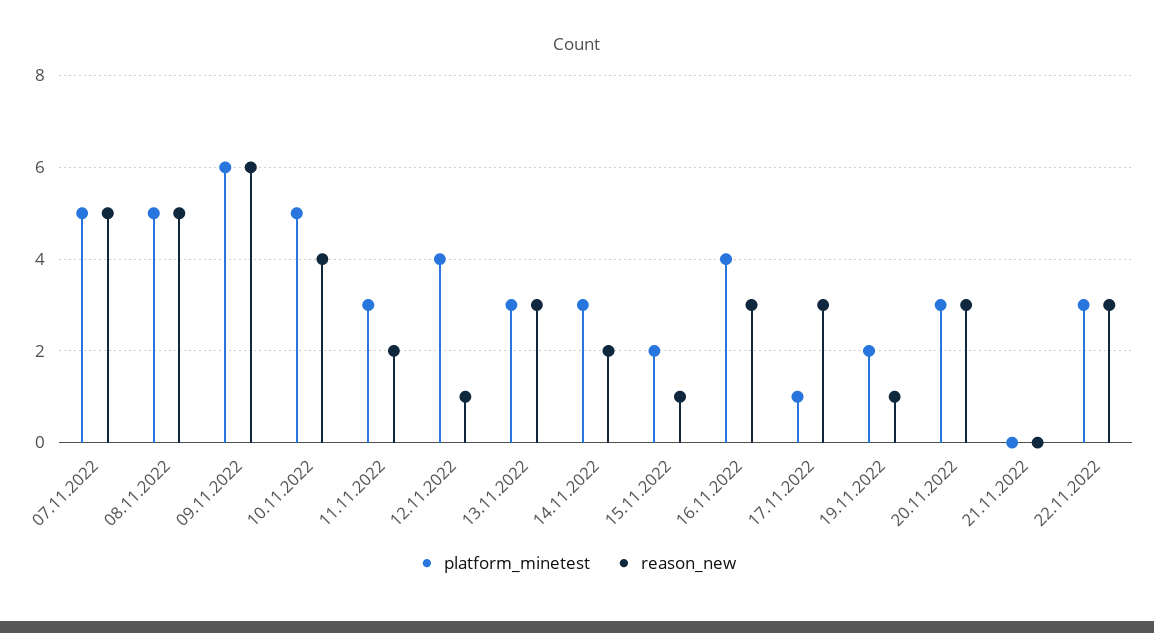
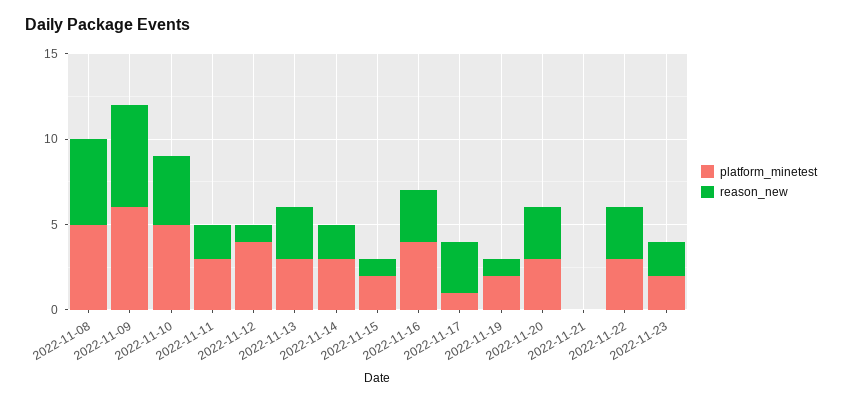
platform_minetest, 07.11.2022: 5 -> none
reason_new, 07.11.2022: 5 -> none
platform_minetest, 2022-11-23: none -> 2
reason_new, 2022-11-23: none -> 2

